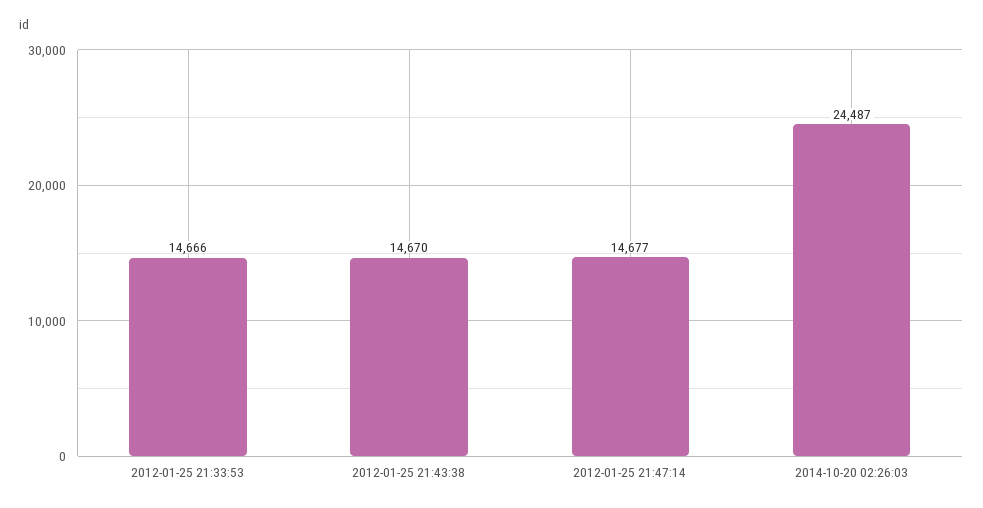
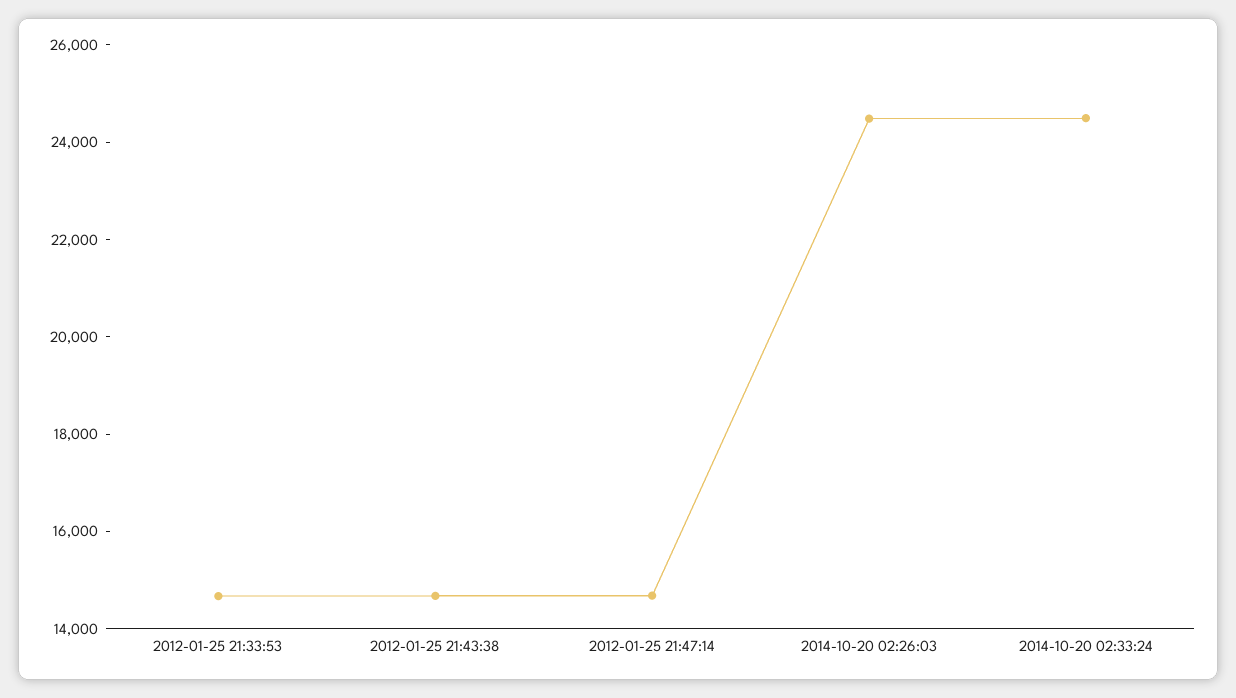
2014-10-20 02:33:24: none -> 24500

